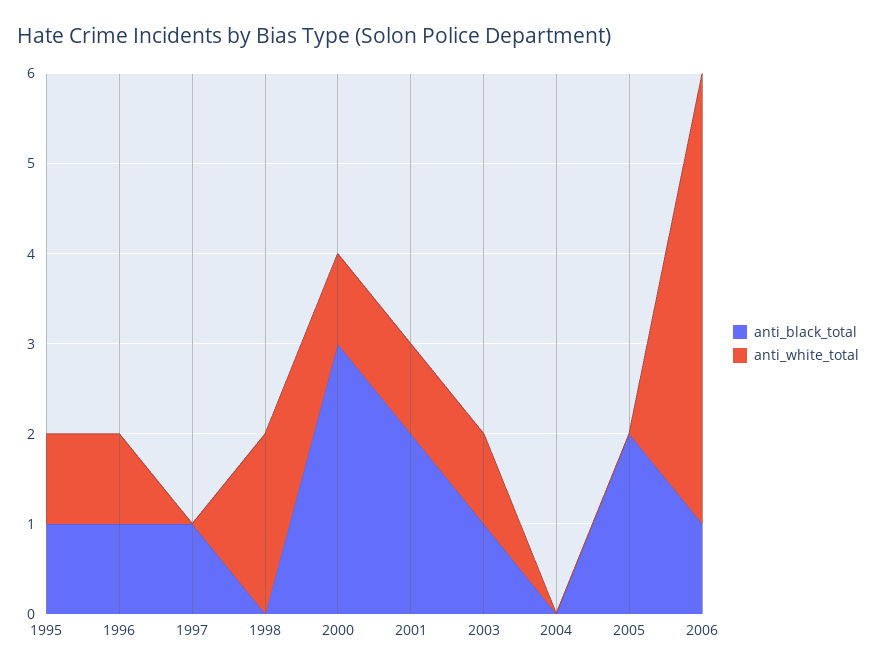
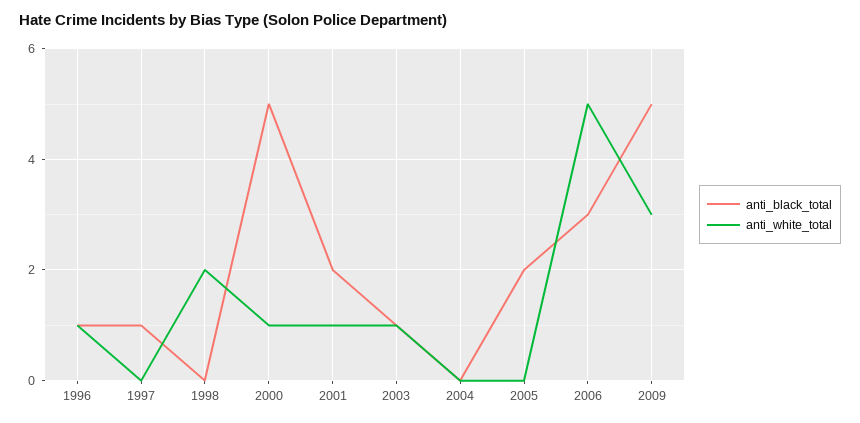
anti_black_total, 1995: 1 -> none
anti_white_total, 1995: 1 -> none
anti_black_total, 2000: 3 -> 5
anti_black_total, 2006: 1 -> 3
anti_black_total, 2009: none -> 5
anti_white_total, 2009: none -> 3

